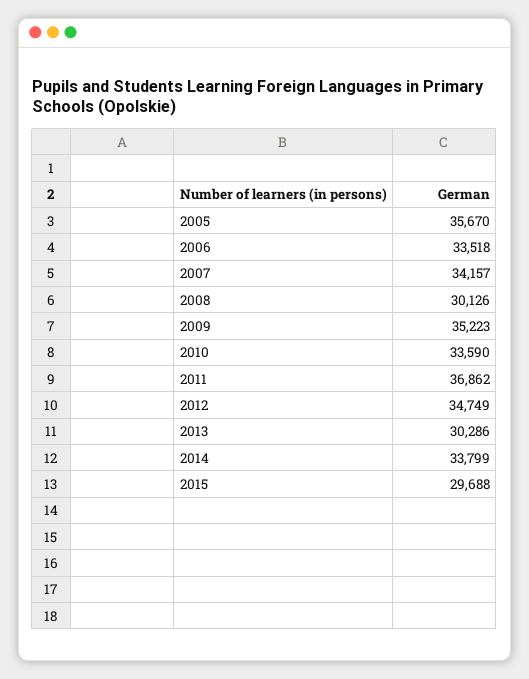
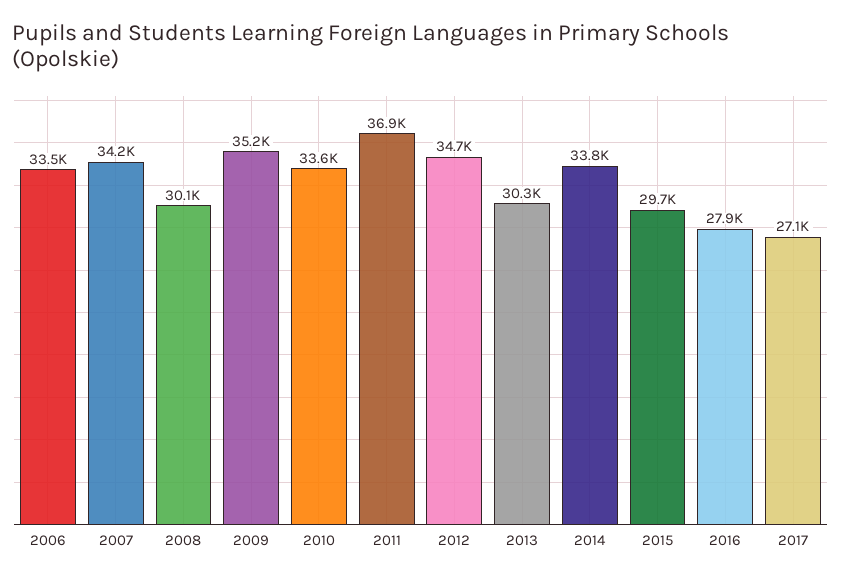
2005: 35670 -> none
2016: none -> 27900
2017: none -> 27100

